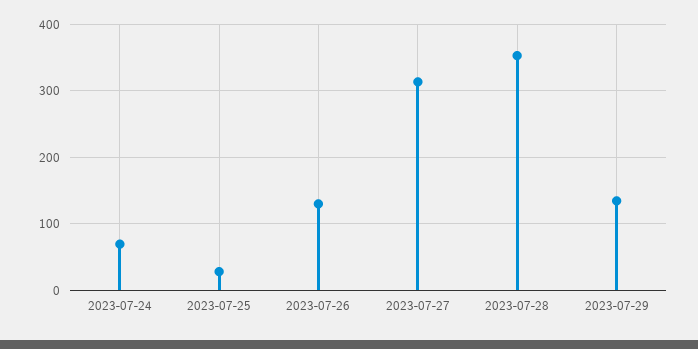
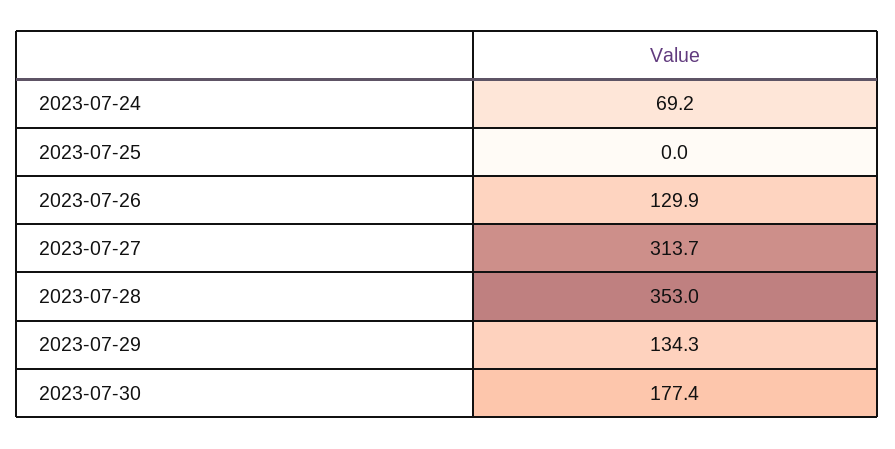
2023-07-25: 30 -> 0
2023-07-30: none -> 177.4

